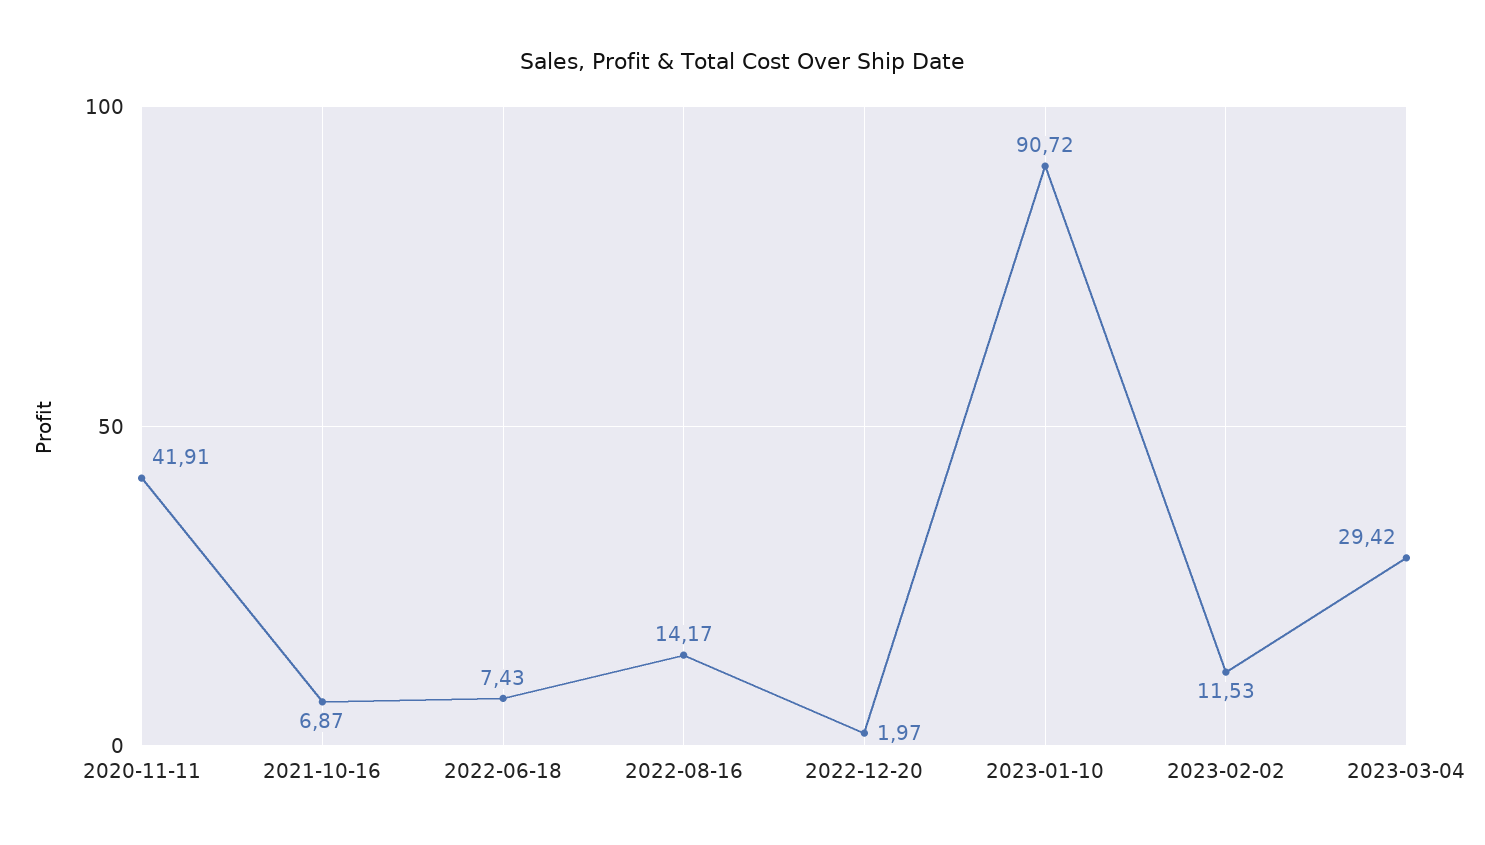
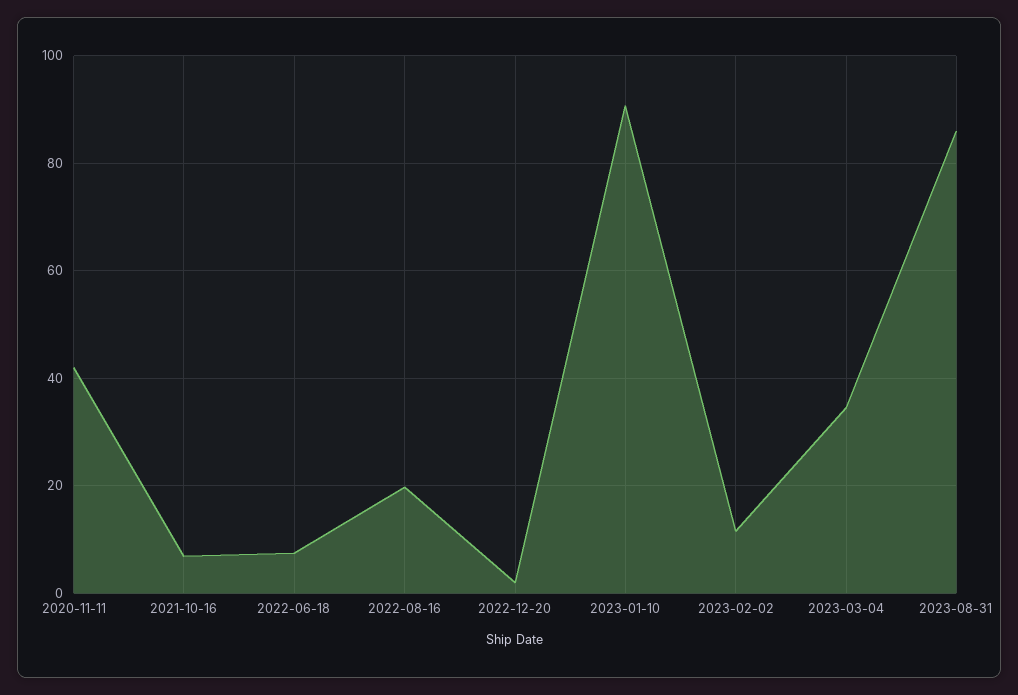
2022-08-16: 14.17 -> 20
2023-03-04: 29.42 -> 34
2023-08-31: none -> 86

